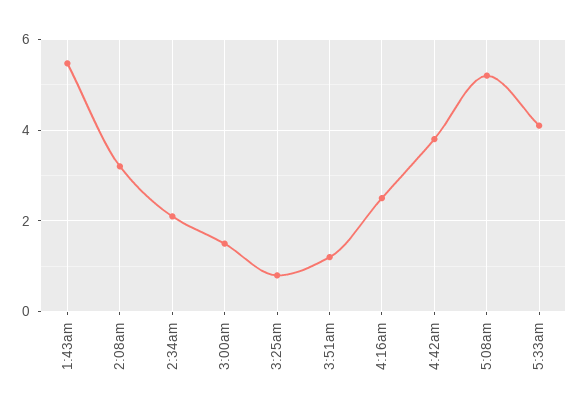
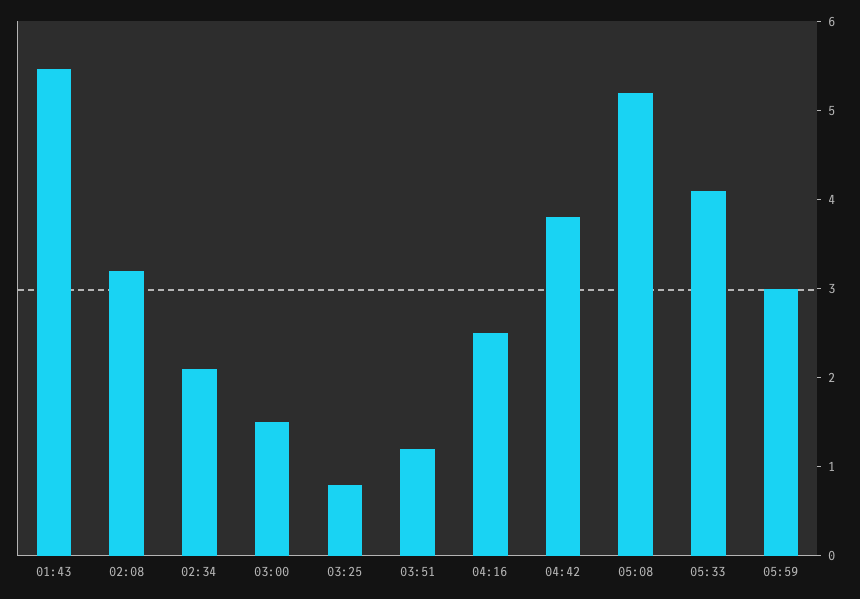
05:59: none -> 3

